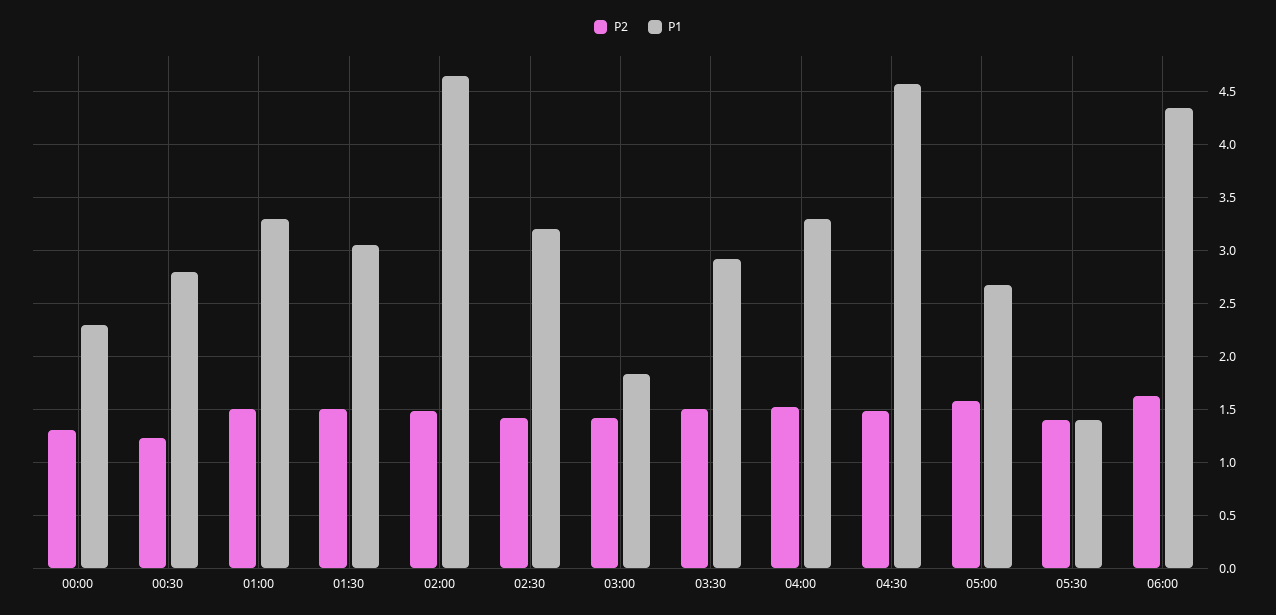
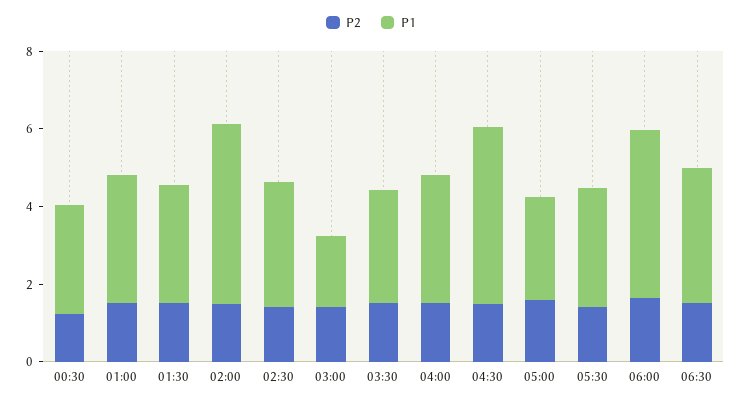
P2, 00:00: 1.3 -> none
P1, 00:00: 2.3 -> none
P1, 05:30: 1.4 -> 3
P2, 06:30: none -> 1.5
P1, 06:30: none -> 3.5

